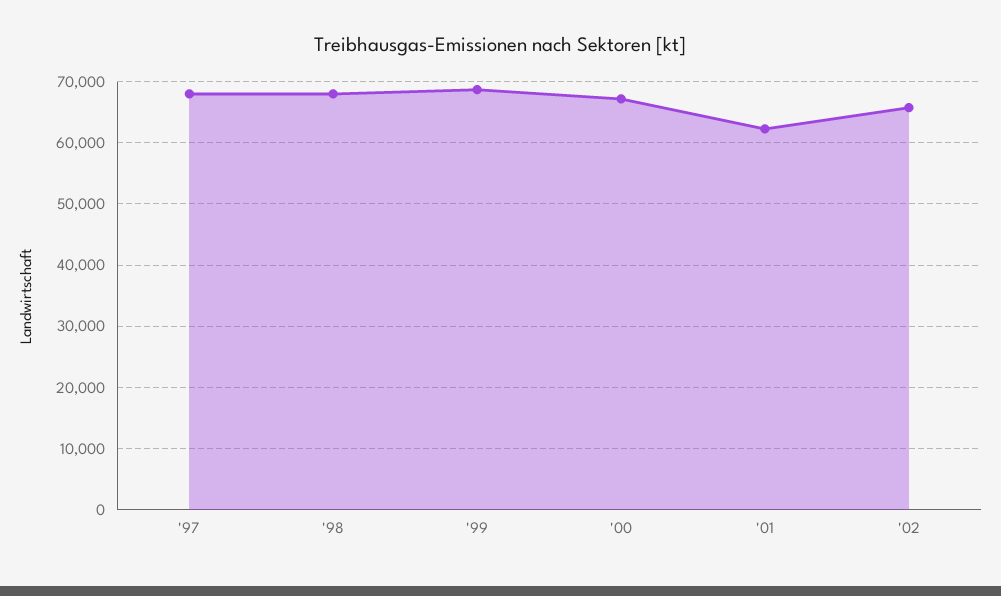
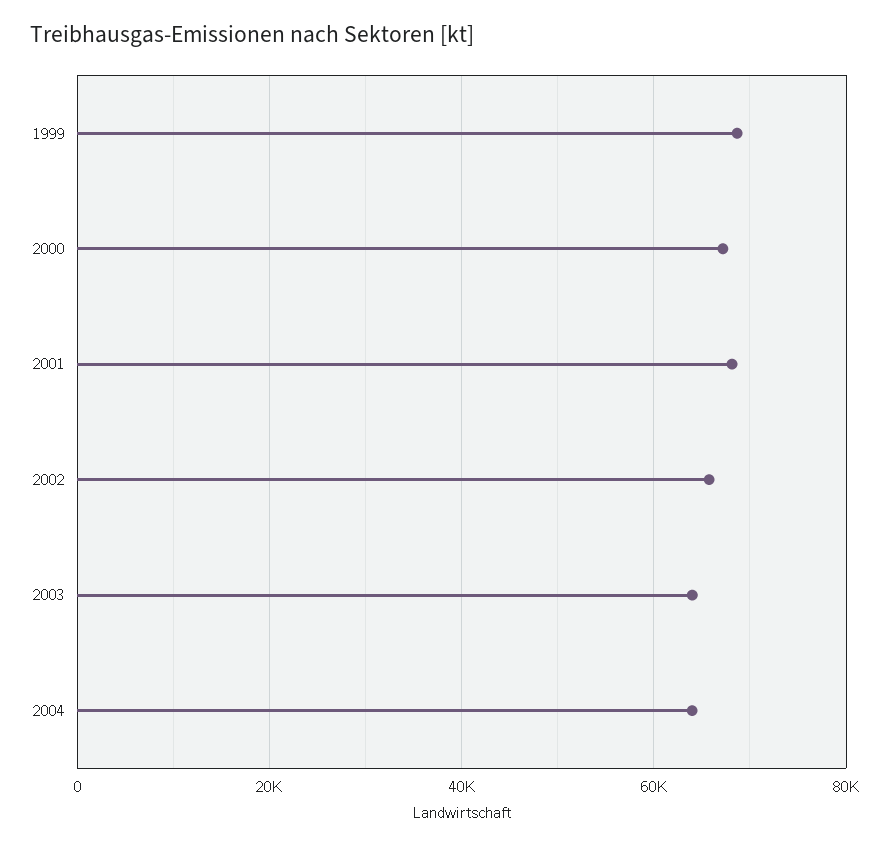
'97: 68000 -> none
'98: 68000 -> none
'01: 62000 -> 68000
2003: none -> 64000
2004: none -> 64000

